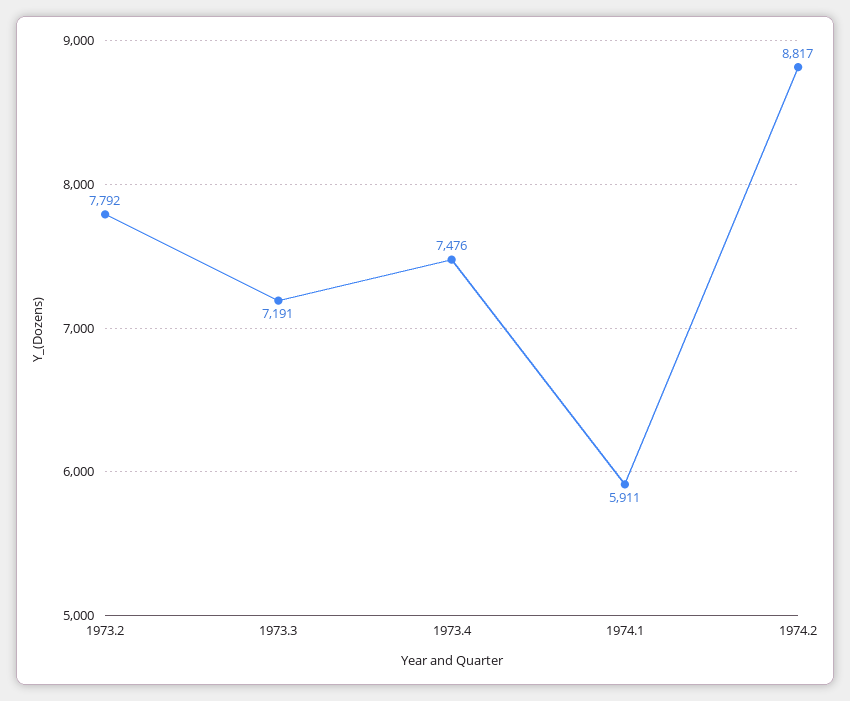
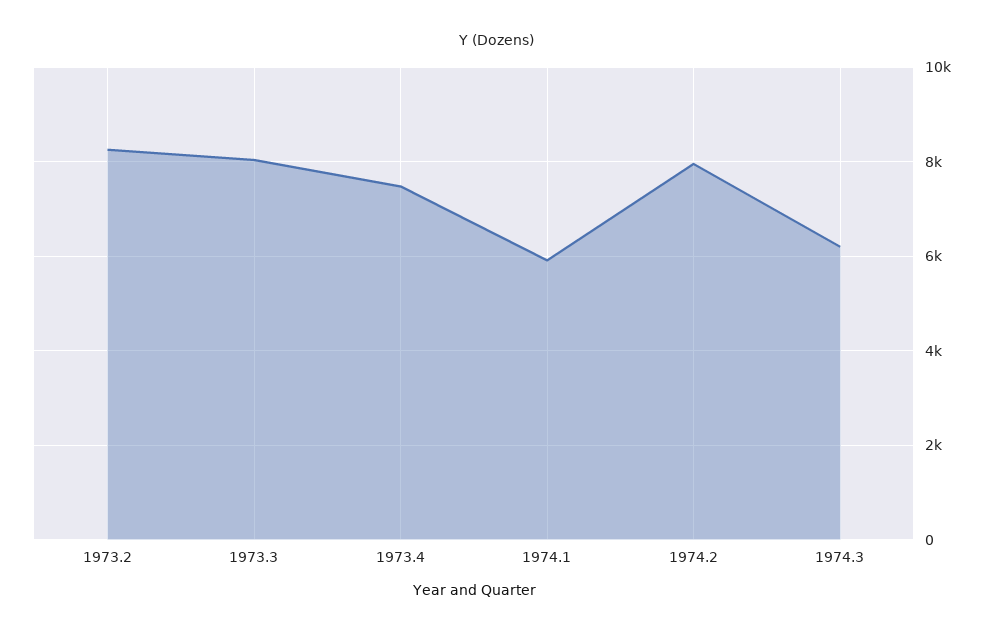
1973.2: 7792 -> 8200
1973.3: 7191 -> 8000
1974.2: 8817 -> 8000
1974.3: none -> 6200

